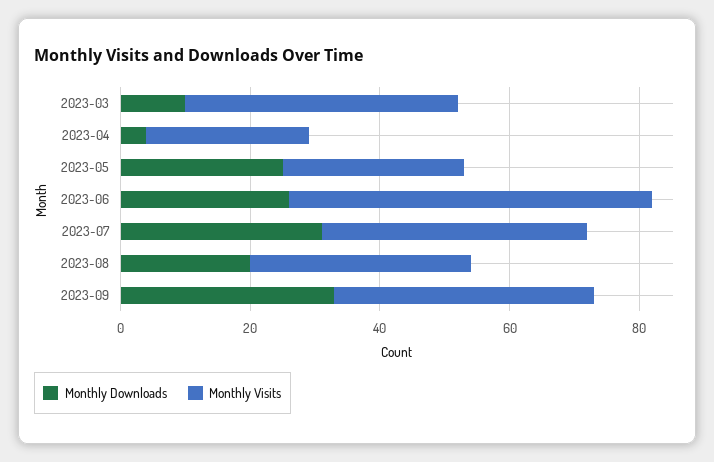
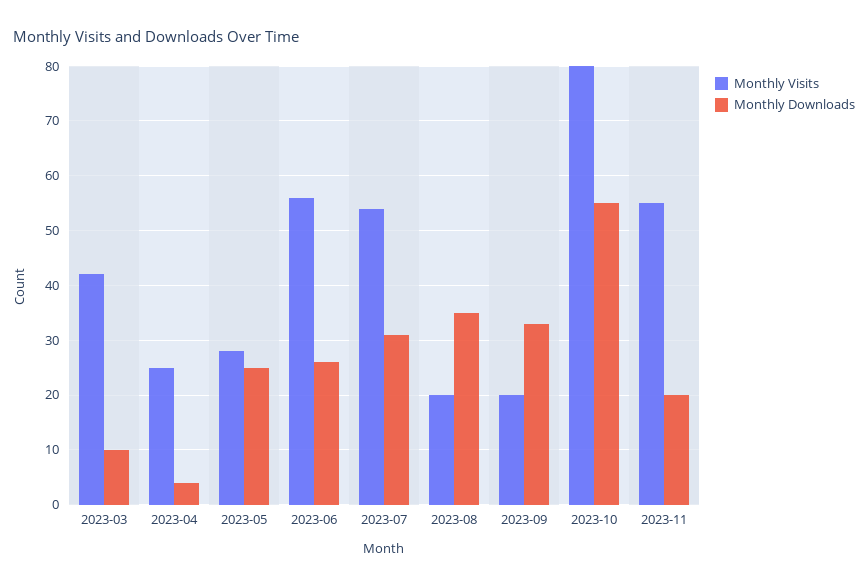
Monthly Visits, 2023-07: 40 -> 55
Monthly Downloads, 2023-08: 20 -> 35
Monthly Visits, 2023-08: 35 -> 20
Monthly Visits, 2023-09: 40 -> 20
Monthly Visits, 2023-10: none -> 80
Monthly Downloads, 2023-10: none -> 55
Monthly Visits, 2023-11: none -> 55
Monthly Downloads, 2023-11: none -> 20

